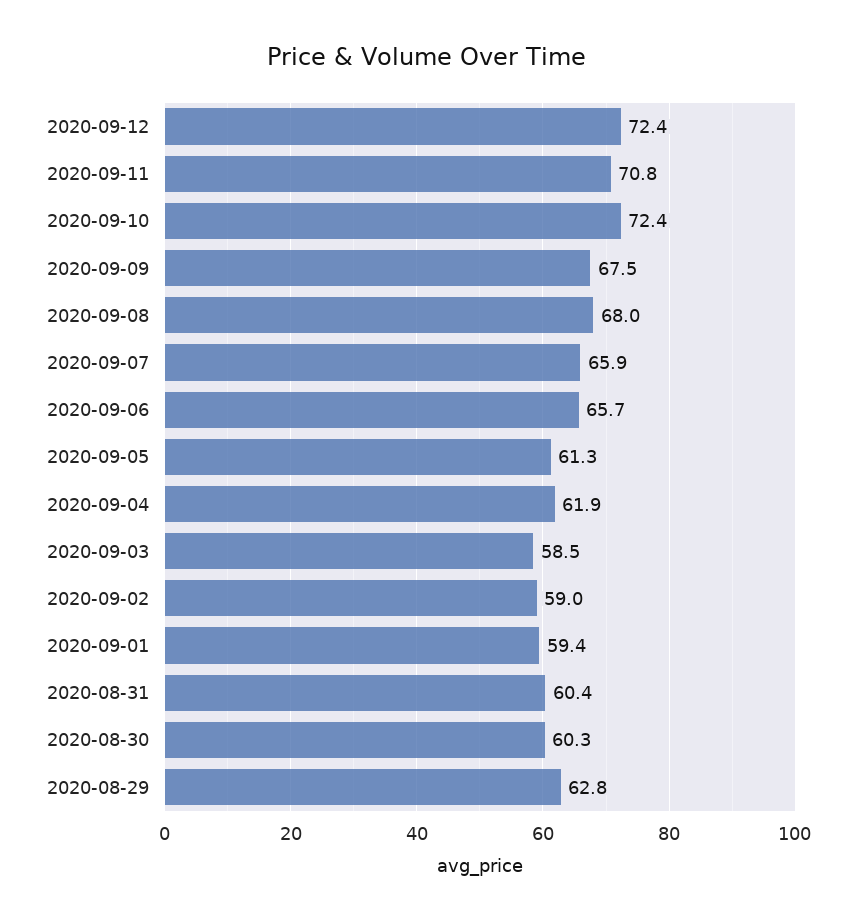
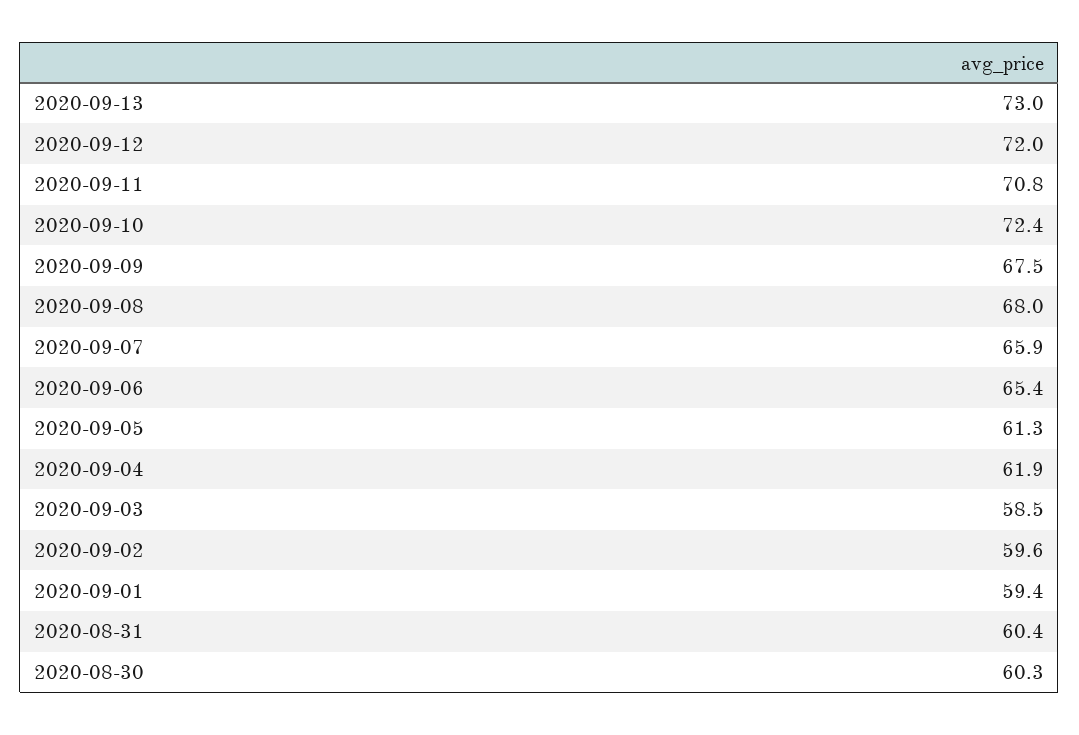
2020-09-12: 72.4 -> 72
2020-09-06: 65.7 -> 65.4
2020-09-02: 59 -> 59.6
2020-08-29: 62.8 -> none
2020-09-13: none -> 73

